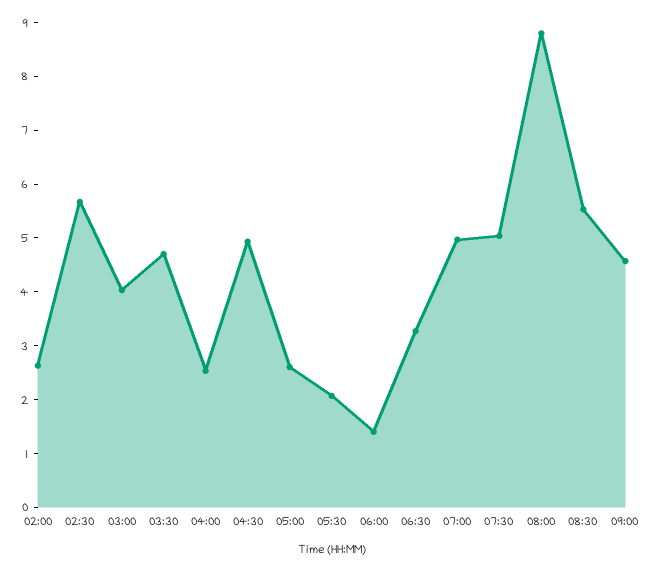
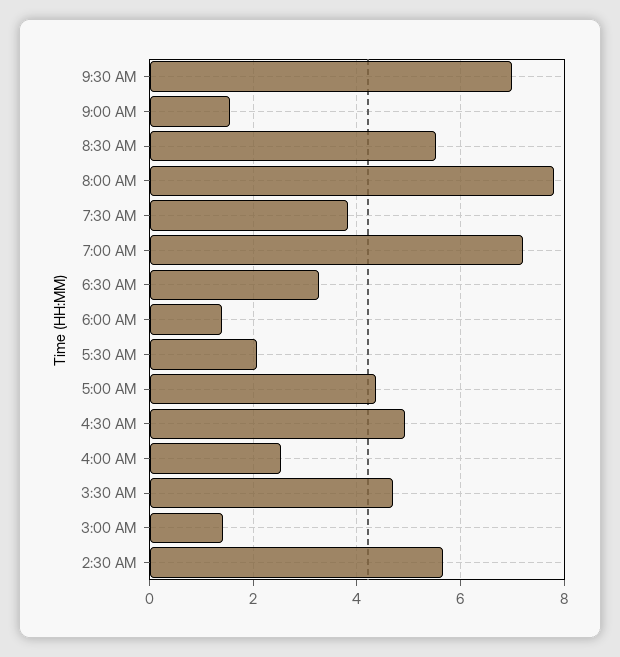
02:00: 2.6 -> none
03:00: 4 -> 1.4
05:00: 2.6 -> 4.4
07:00: 5 -> 7.2
07:30: 5 -> 3.8
08:00: 8.8 -> 7.8
09:00: 4.6 -> 1.6
9:30 AM: none -> 7

